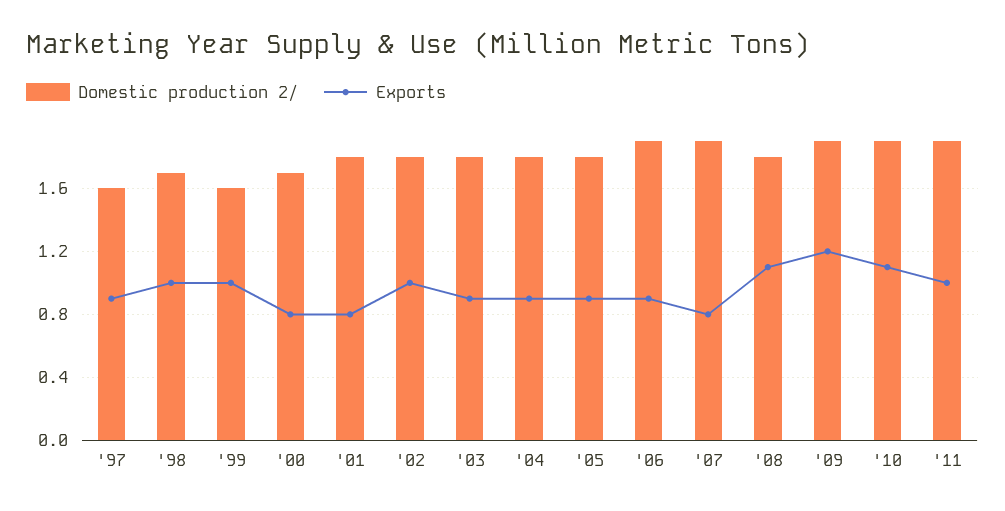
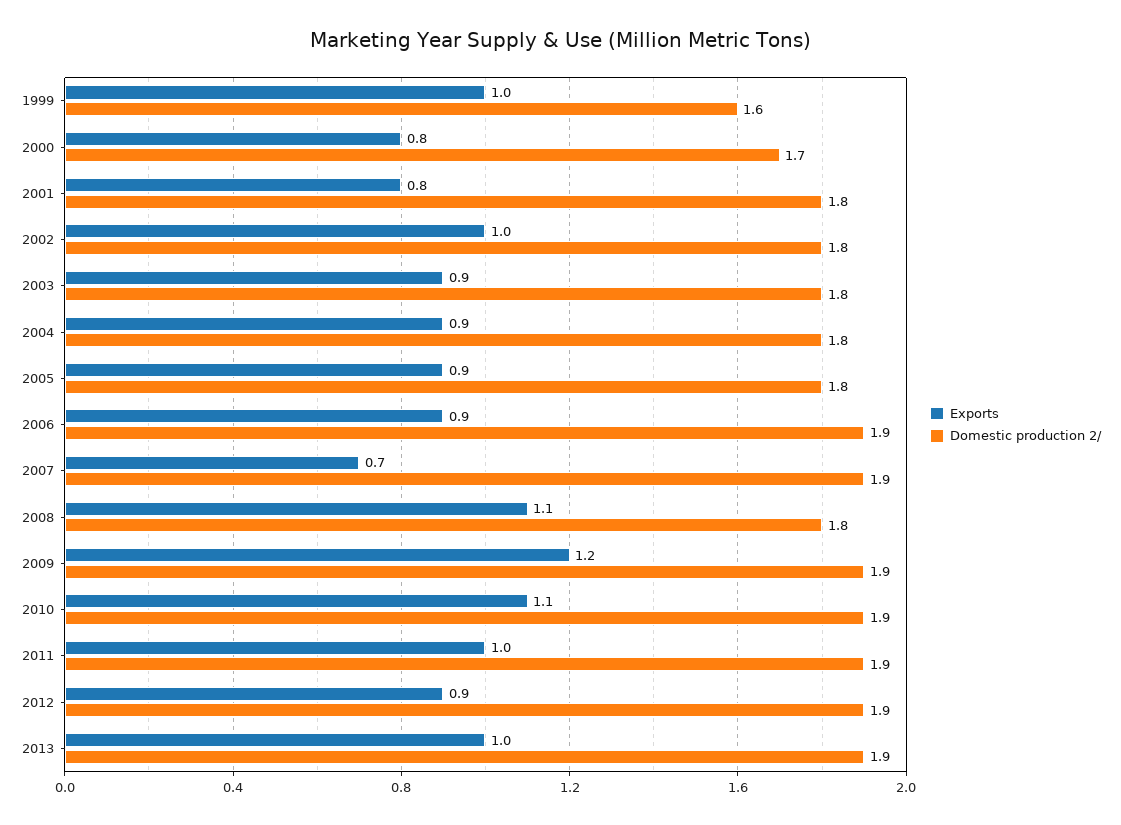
Domestic production 2/, '97: 1.6 -> none
Exports, '97: 0.9 -> none
Domestic production 2/, '98: 1.7 -> none
Exports, '98: 1 -> none
Exports, '07: 0.8 -> 0.7
Exports, 2012: none -> 0.9
Domestic production 2/, 2012: none -> 1.9
Exports, 2013: none -> 1
Domestic production 2/, 2013: none -> 1.9

